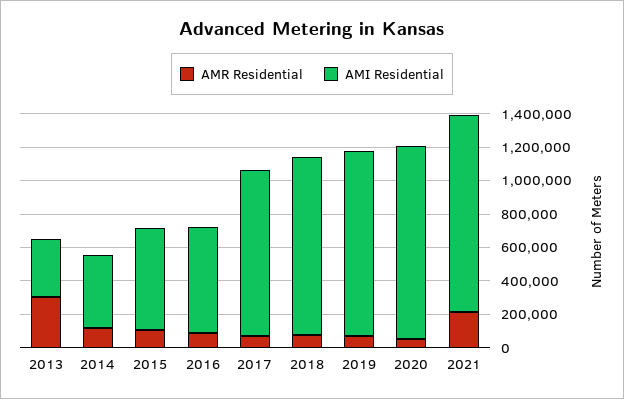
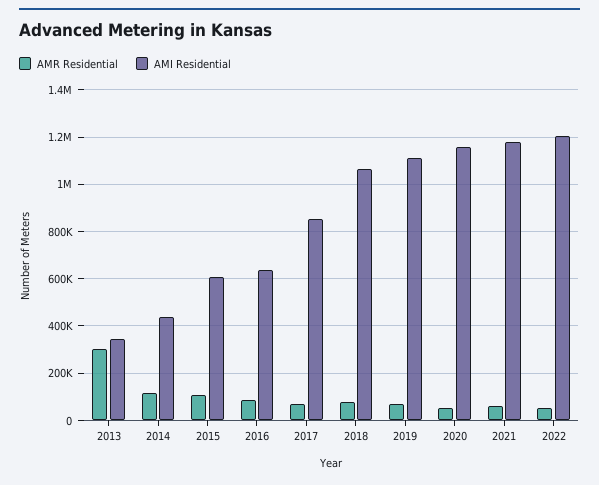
AMI Residential, 2017: 1000000 -> 850000
AMR Residential, 2021: 200000 -> 50000
AMR Residential, 2022: none -> 50000
AMI Residential, 2022: none -> 1200000

